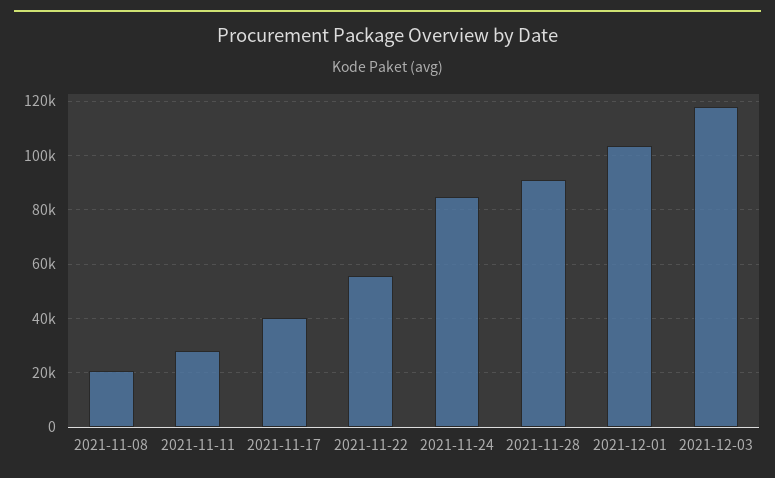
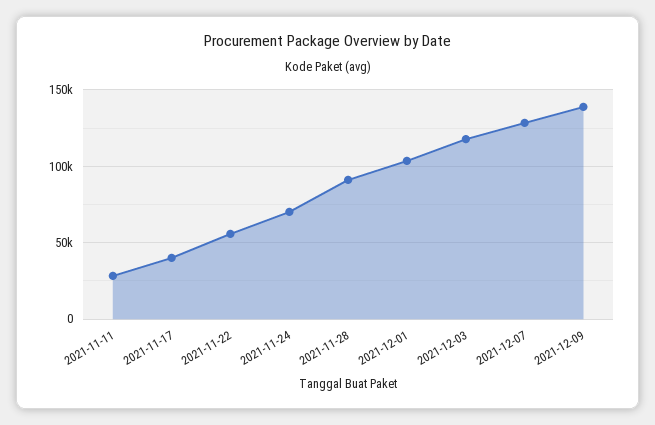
2021-11-08: 20000 -> none
2021-11-24: 85000 -> 70000
2021-12-07: none -> 130000
2021-12-09: none -> 140000

